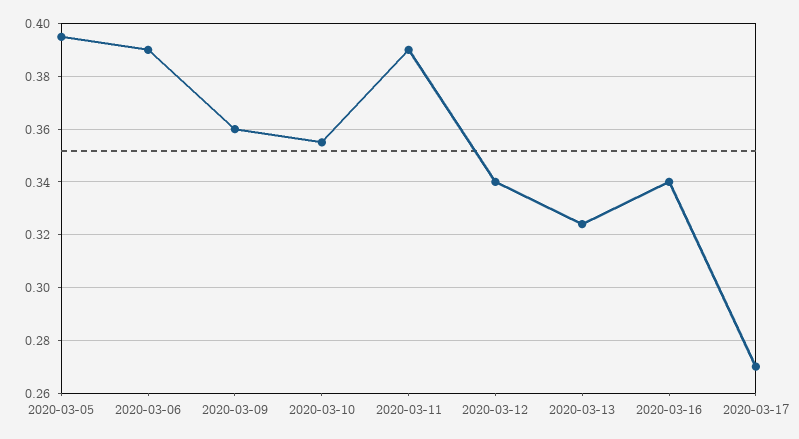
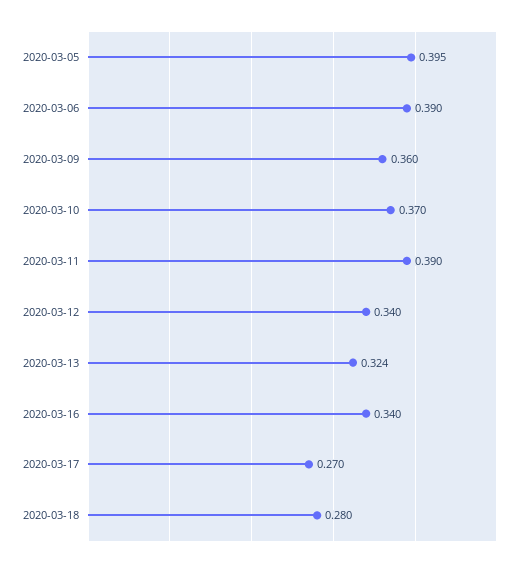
2020-03-10: 0.355 -> 0.37
2020-03-18: none -> 0.28

